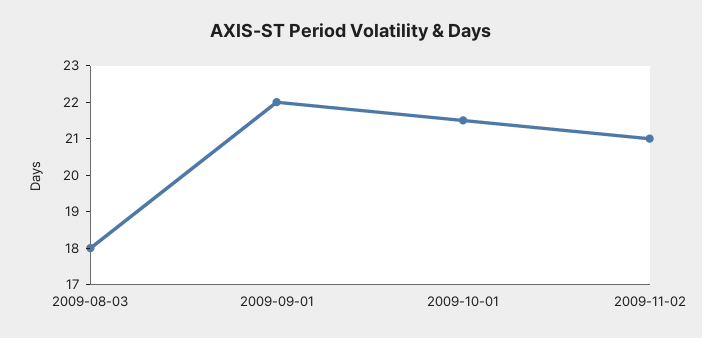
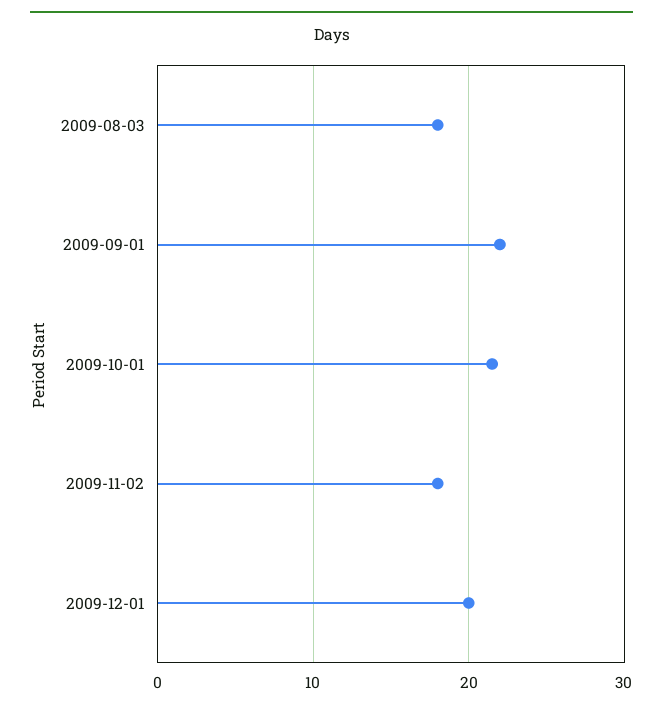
2009-11-02: 21 -> 18
2009-12-01: none -> 20

